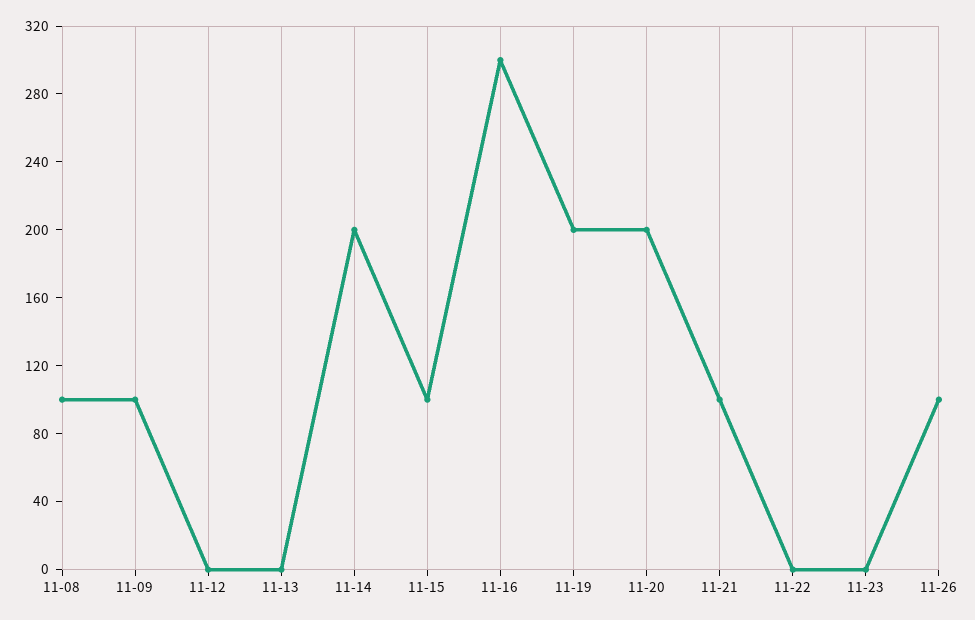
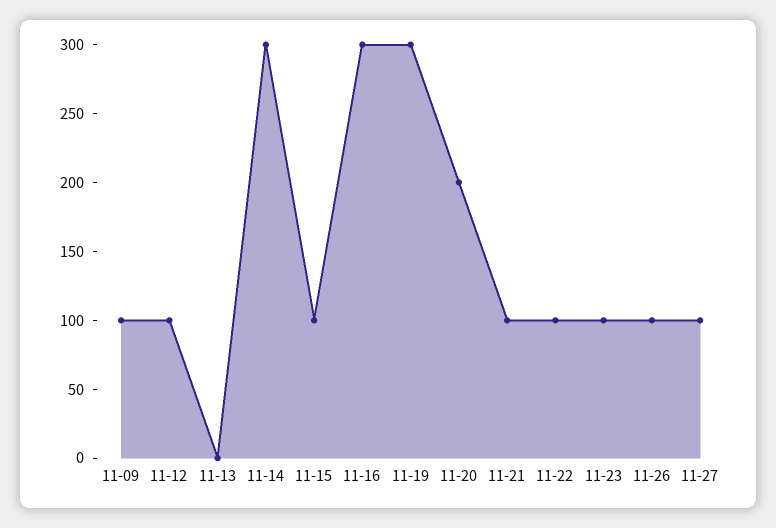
11-08: 100 -> none
11-12: 0 -> 100
11-14: 200 -> 300
11-19: 200 -> 300
11-22: 0 -> 100
11-23: 0 -> 100
11-27: none -> 100

